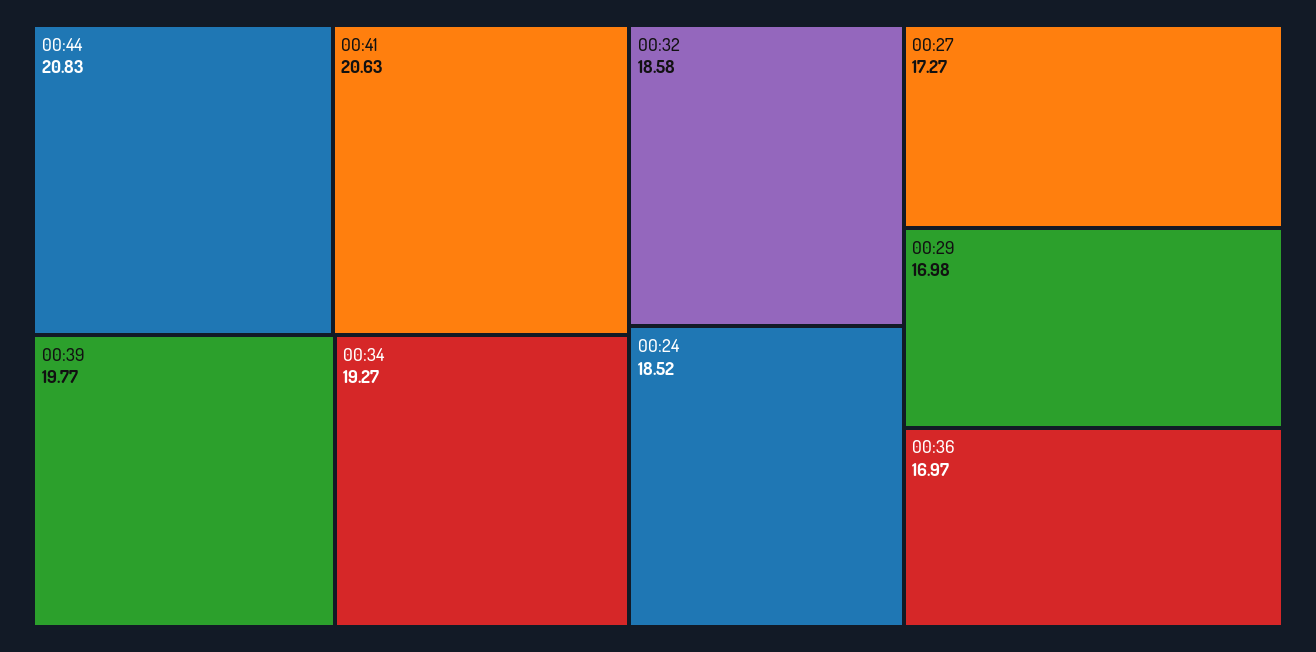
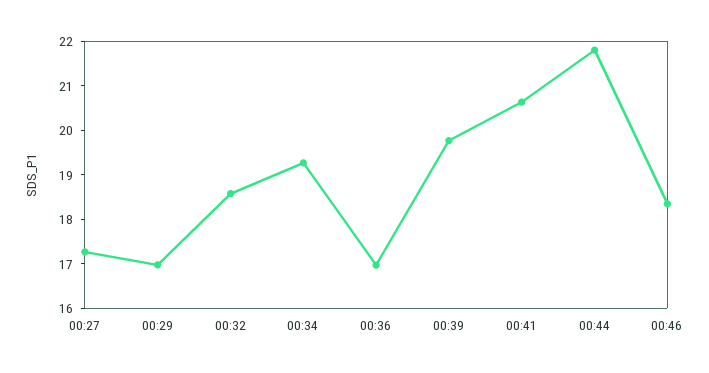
00:44: 20.83 -> 21.8
00:24: 18.52 -> none
00:46: none -> 18.4

